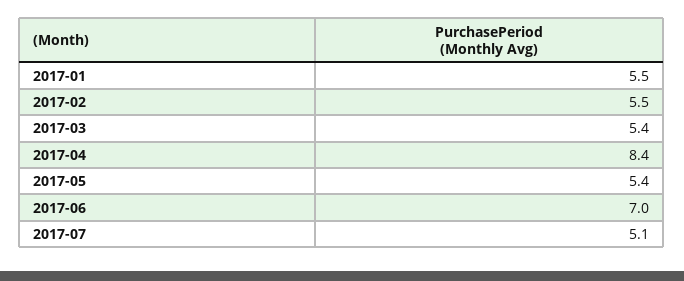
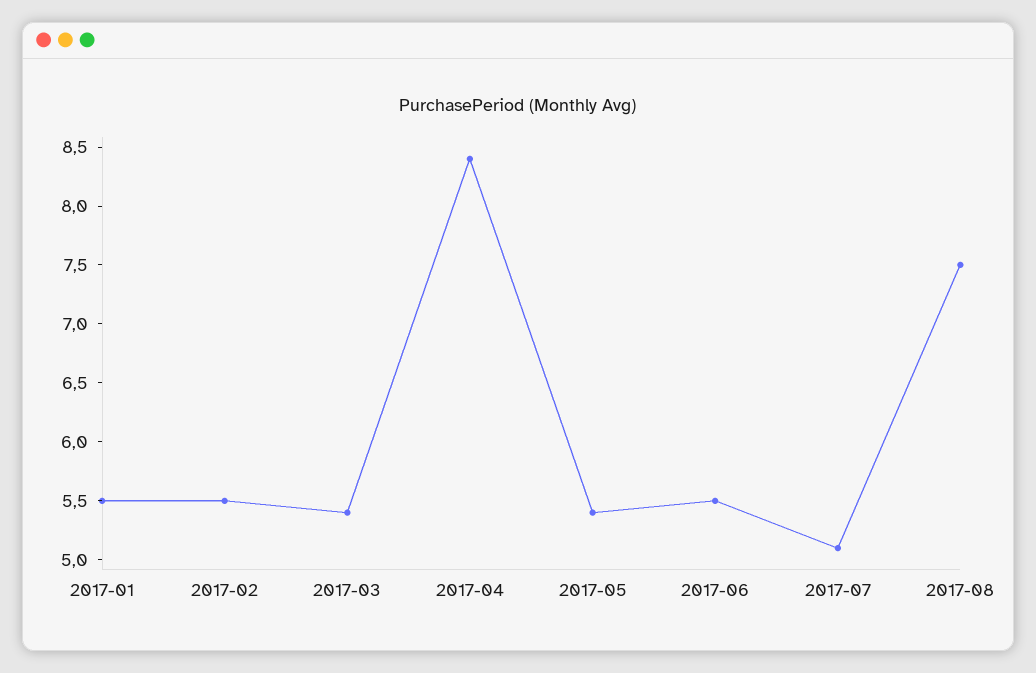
2017-06: 7 -> 5.5
2017-08: none -> 7.5

